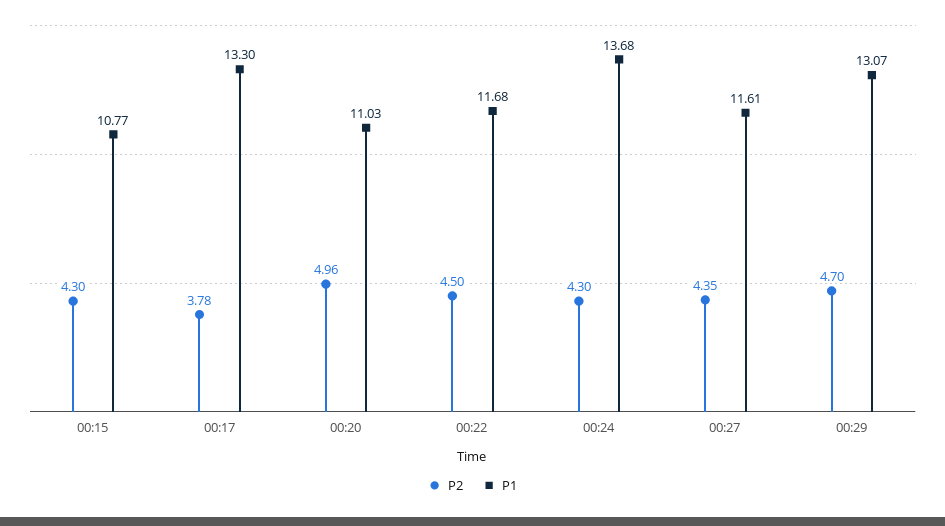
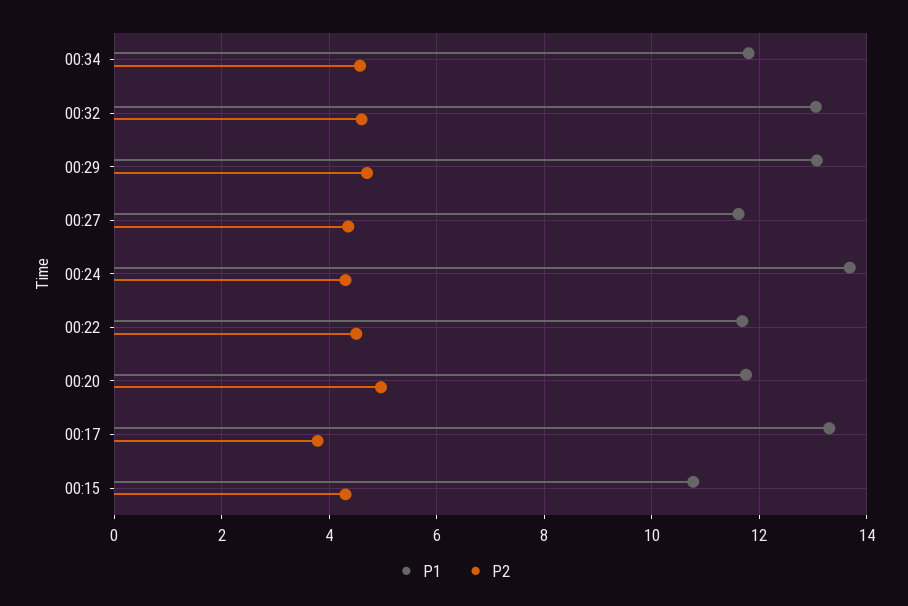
P1, 00:20: 11.03 -> 11.8
P1, 00:34: none -> 11.8
P2, 00:34: none -> 4.6
P1, 00:32: none -> 13
P2, 00:32: none -> 4.6

